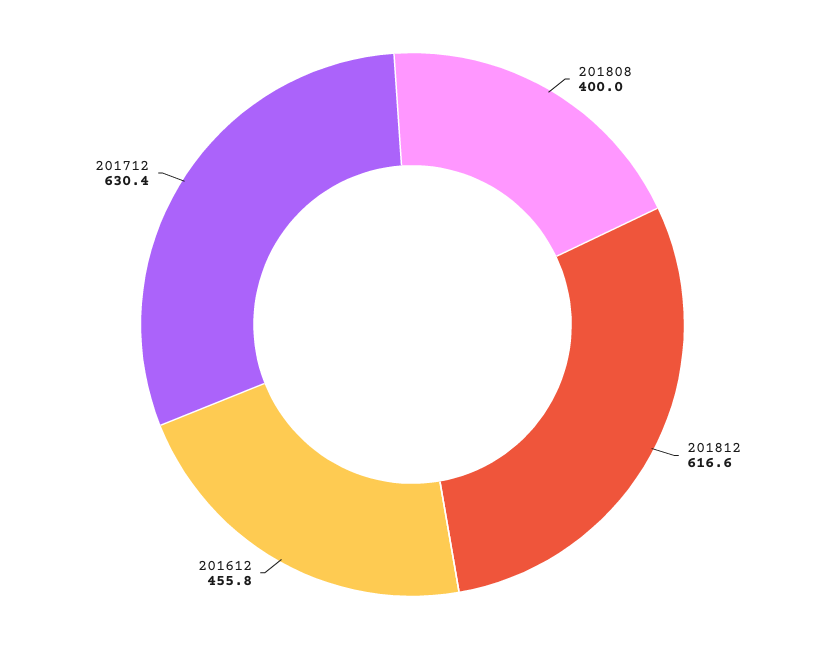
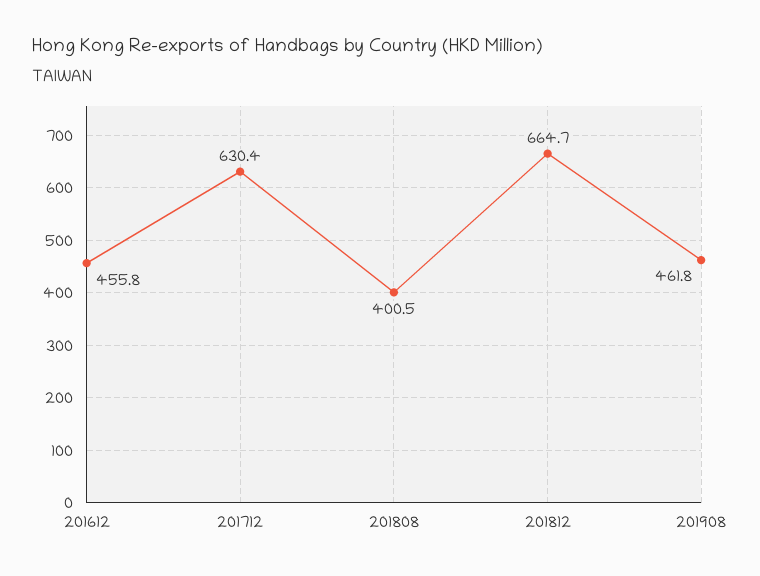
201808: 400 -> 400.5
201812: 616.6 -> 664.7
201908: none -> 461.8

